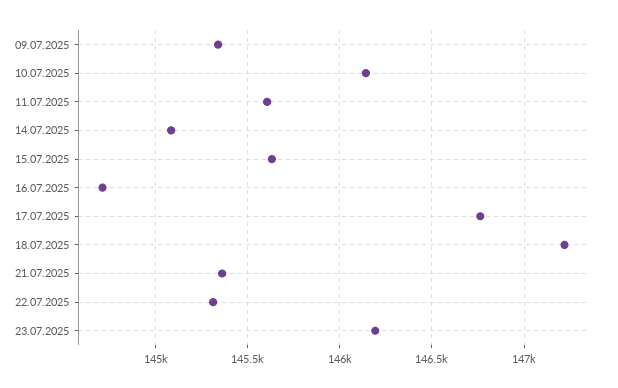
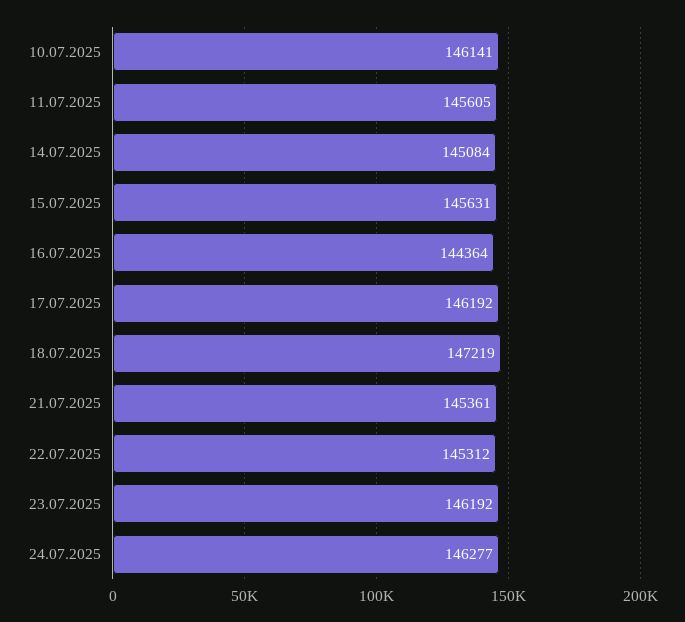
09.07.2025: 145350 -> none
16.07.2025: 144700 -> 144364
17.07.2025: 146750 -> 146192
24.07.2025: none -> 146277

